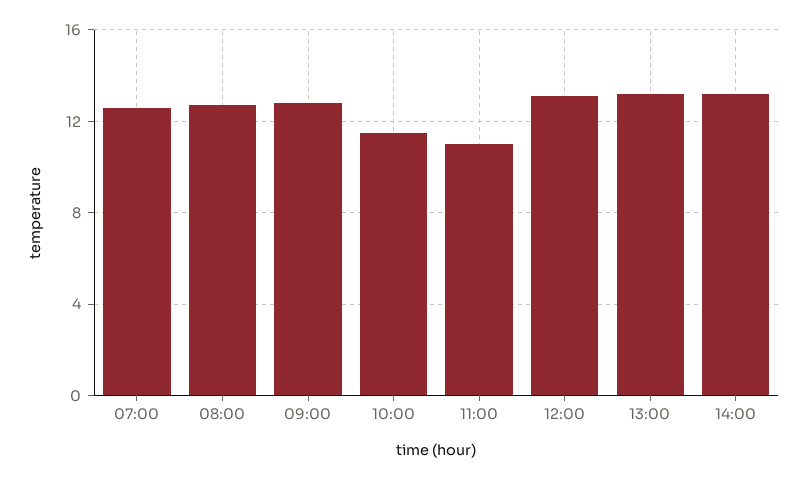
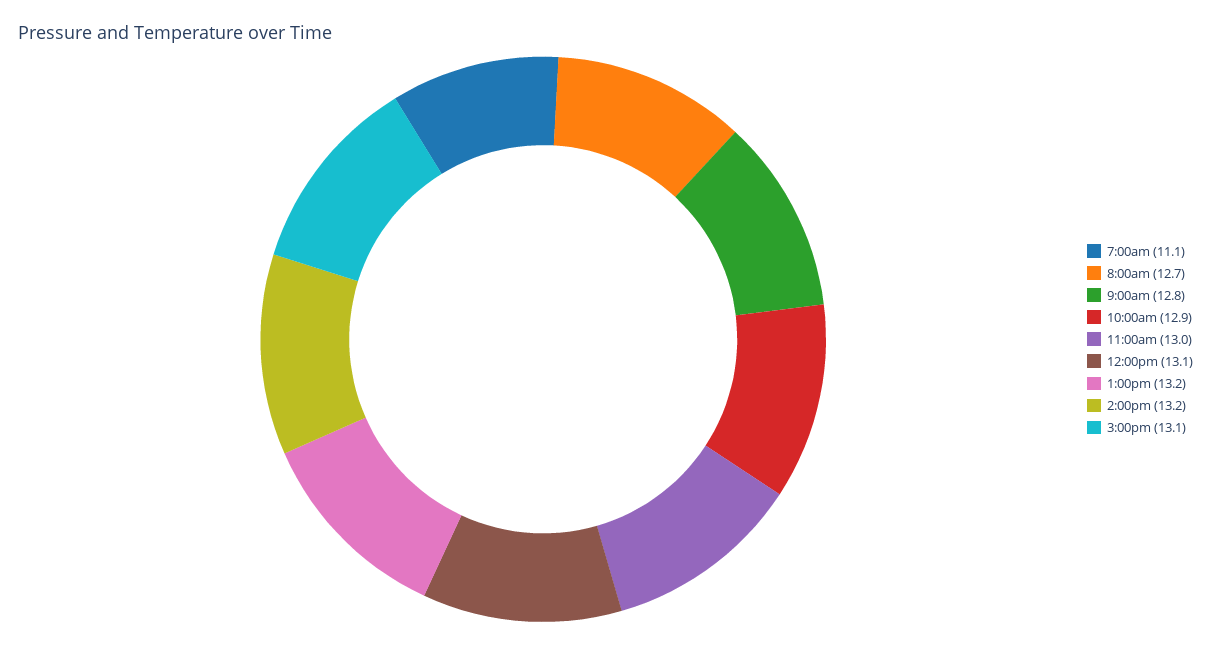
07:00: 12.5 -> 11.1
10:00: 11.5 -> 12.9
11:00: 11 -> 13
3:00pm: none -> 13.1

